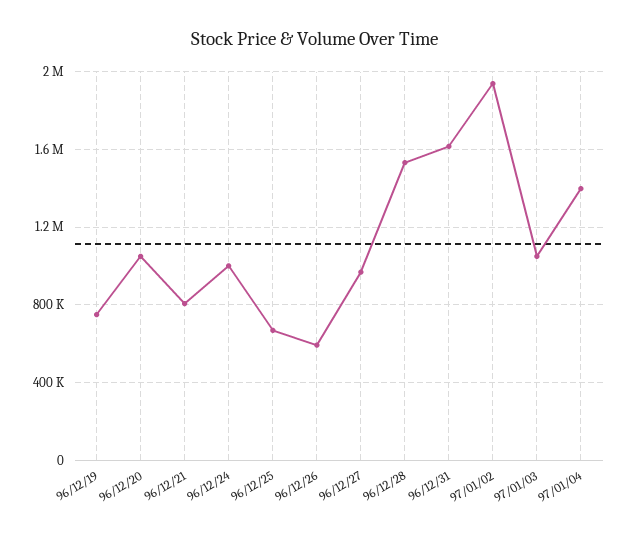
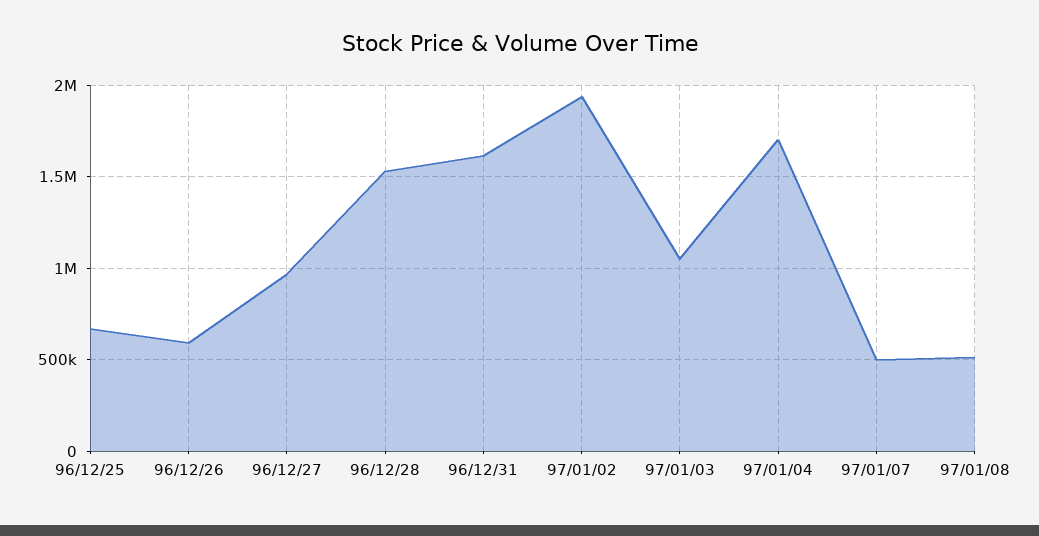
96/12/19: 750000 -> none
96/12/20: 1050000 -> none
96/12/21: 800000 -> none
96/12/24: 1000000 -> none
97/01/04: 1400000 -> 1700000
97/01/07: none -> 500000
97/01/08: none -> 500000

